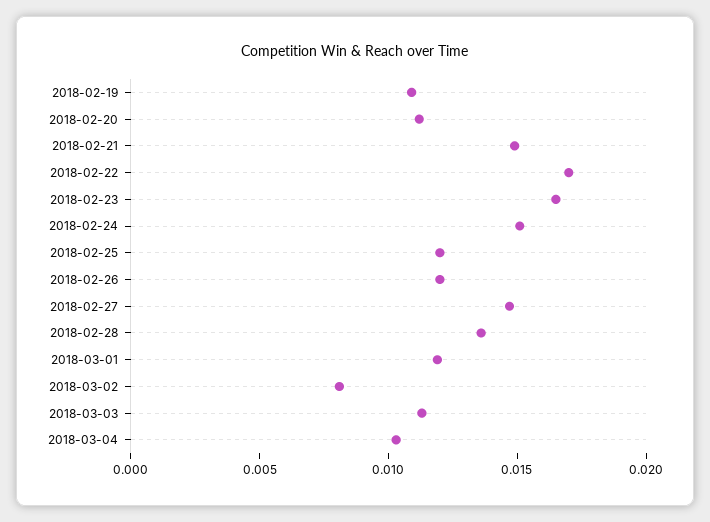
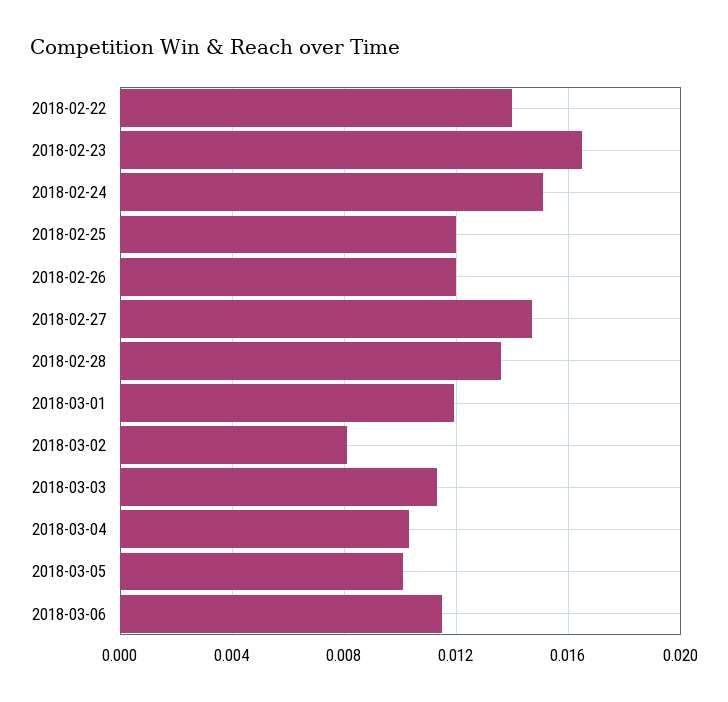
2018-02-19: 0.011 -> none
2018-02-20: 0.011 -> none
2018-02-21: 0.015 -> none
2018-02-22: 0.017 -> 0.014
2018-03-05: none -> 0.01
2018-03-06: none -> 0.0115

